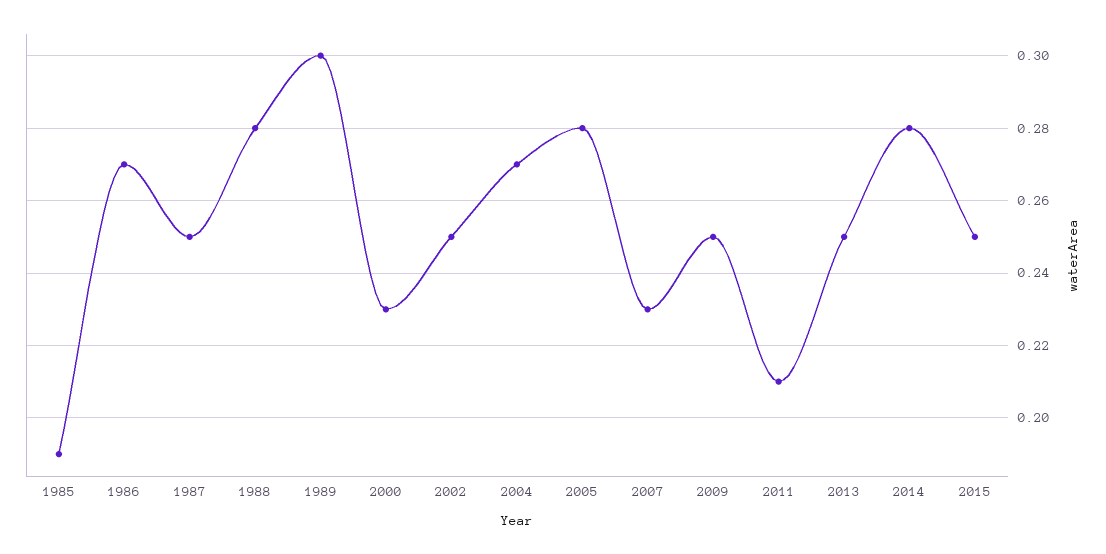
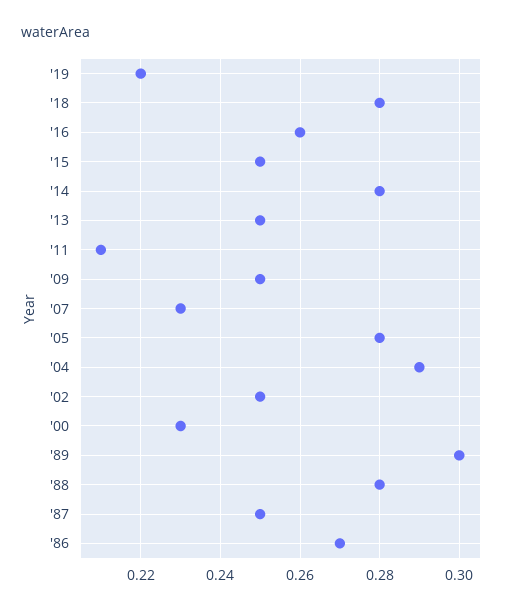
1985: 0.19 -> none
2004: 0.27 -> 0.29
'19: none -> 0.22
'18: none -> 0.28
'16: none -> 0.26

